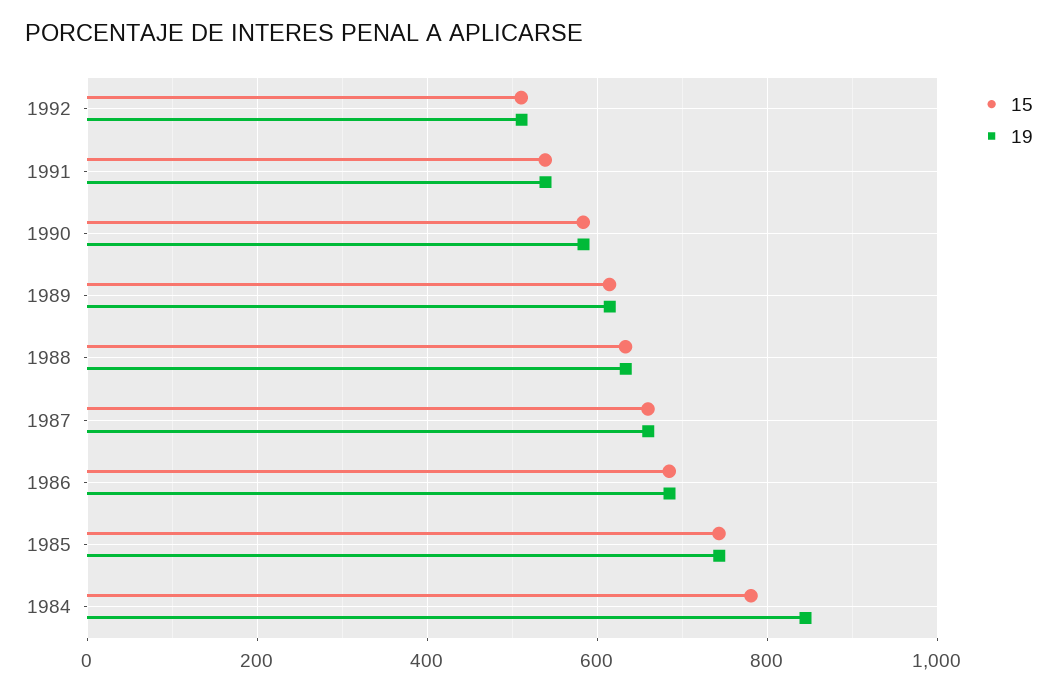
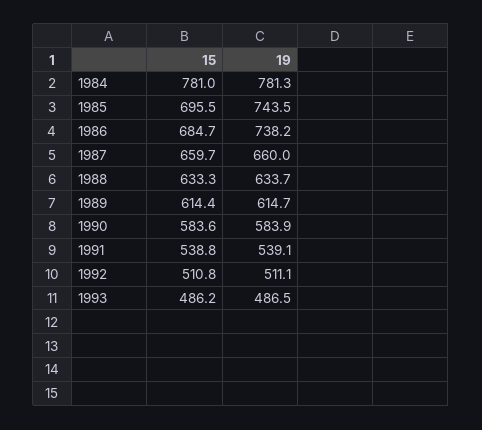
19, 1986: 680 -> 738.2
15, 1985: 740 -> 695.5
19, 1984: 840 -> 781.3
15, 1993: none -> 486.2
19, 1993: none -> 486.5

